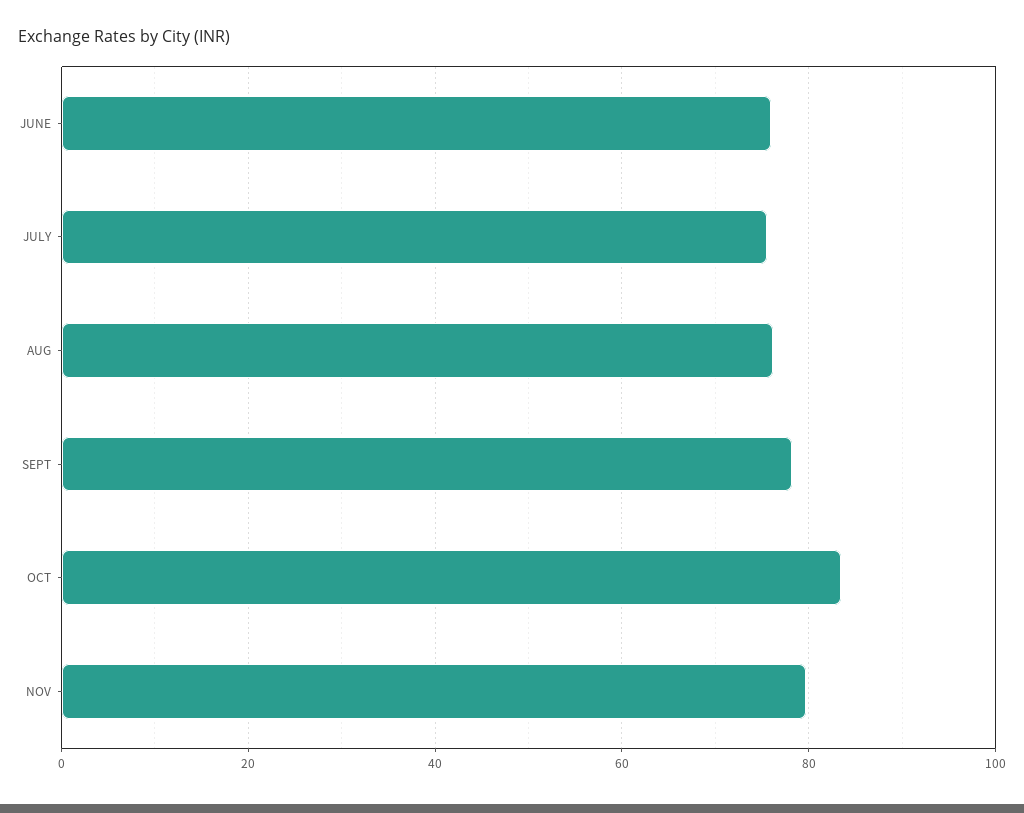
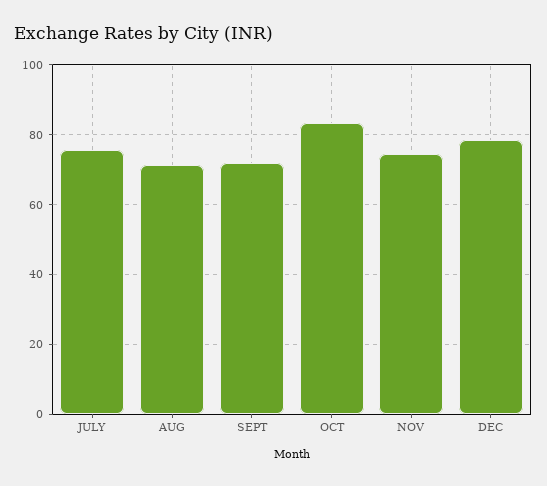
JUNE: 76 -> none
AUG: 76 -> 72
SEPT: 78 -> 72
NOV: 80 -> 74
DEC: none -> 78

